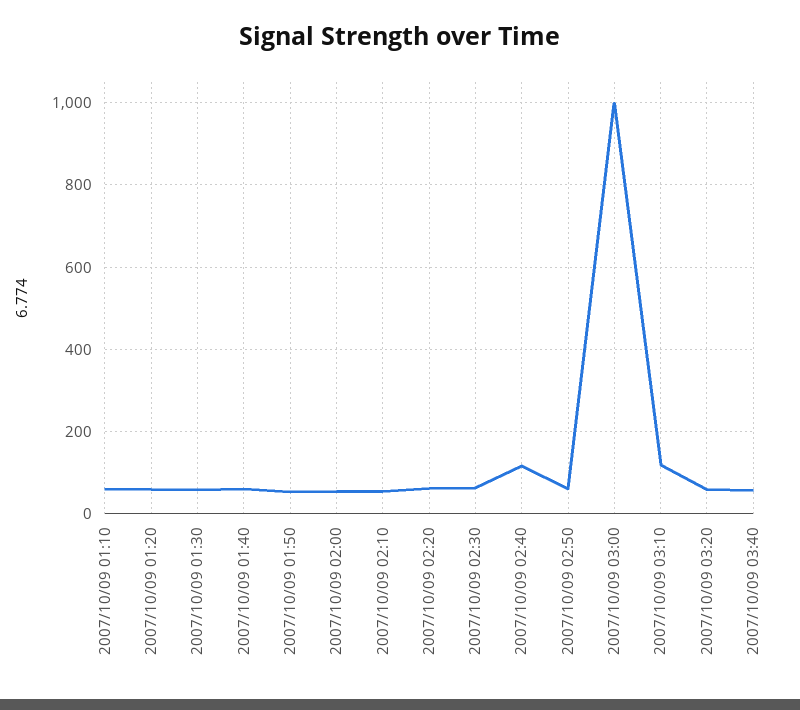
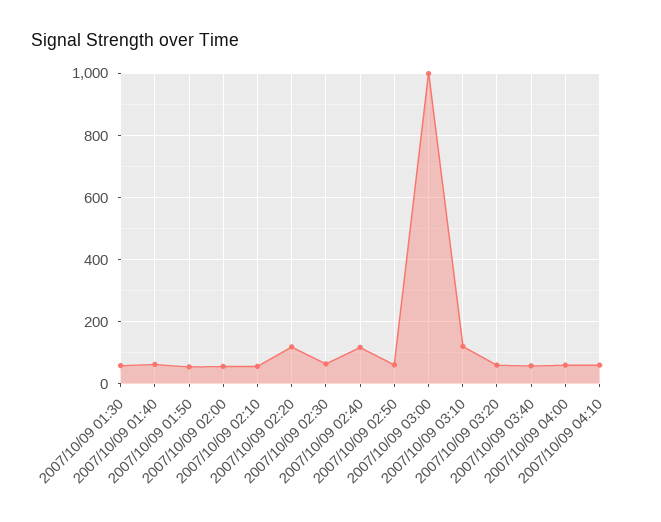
2007/10/09 01:10: 60 -> none
2007/10/09 01:20: 60 -> none
2007/10/09 02:20: 60 -> 120
2007/10/09 04:00: none -> 60
2007/10/09 04:10: none -> 60

